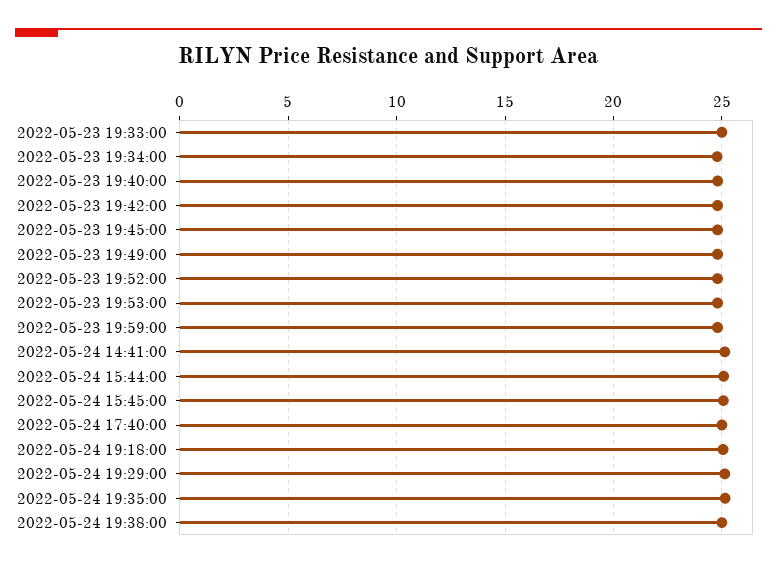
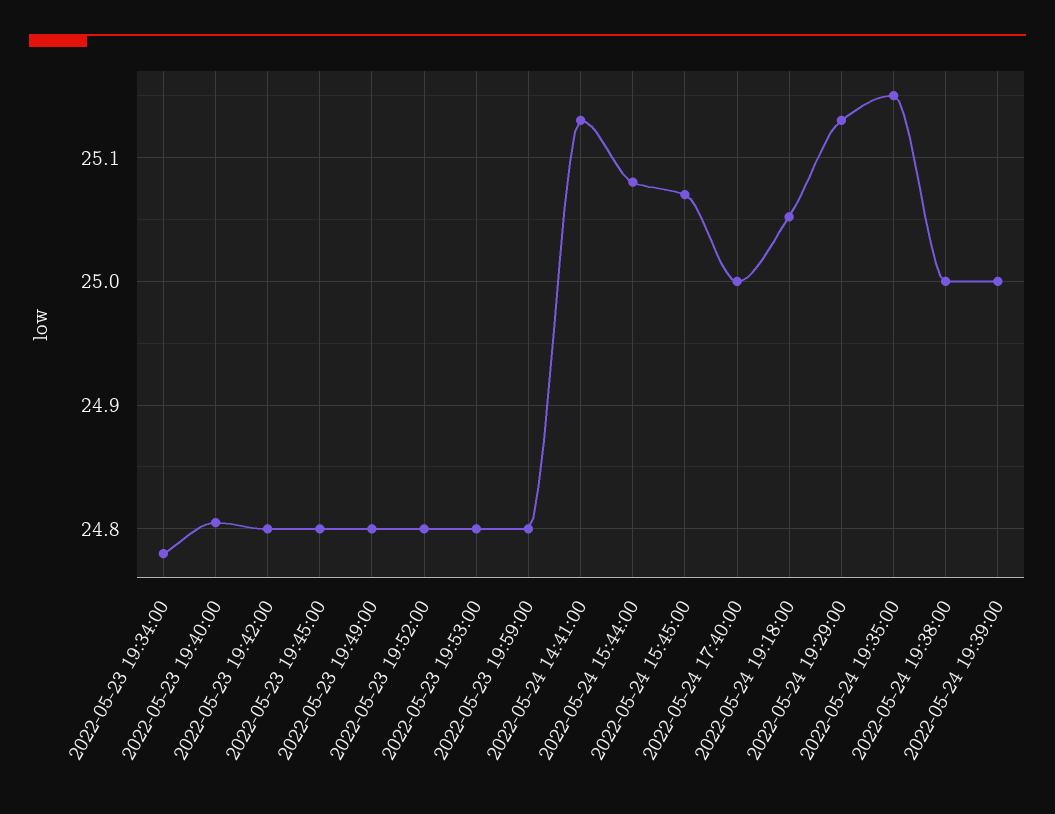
2022-05-23 19:33:00: 25 -> none
2022-05-24 19:39:00: none -> 25

